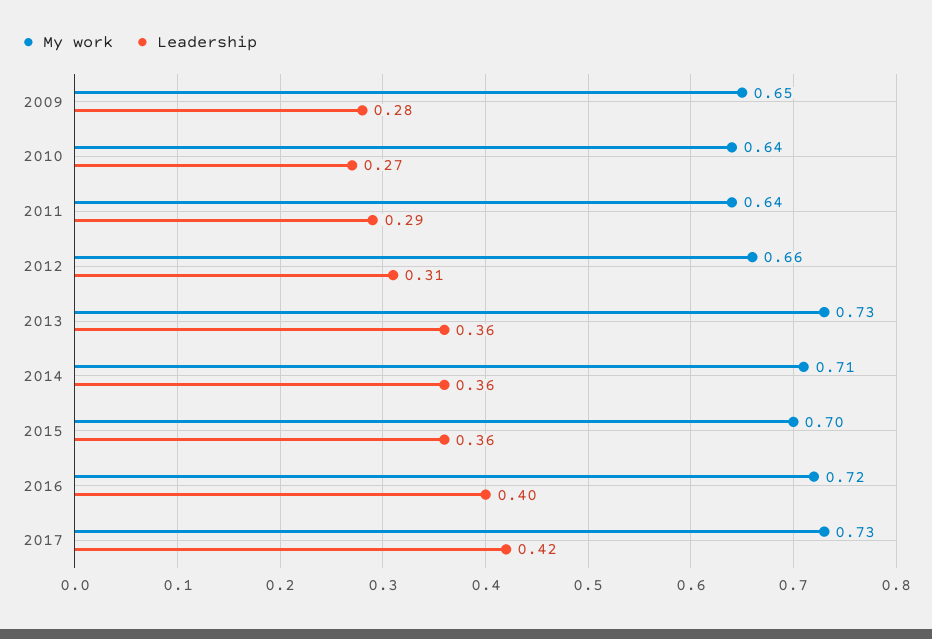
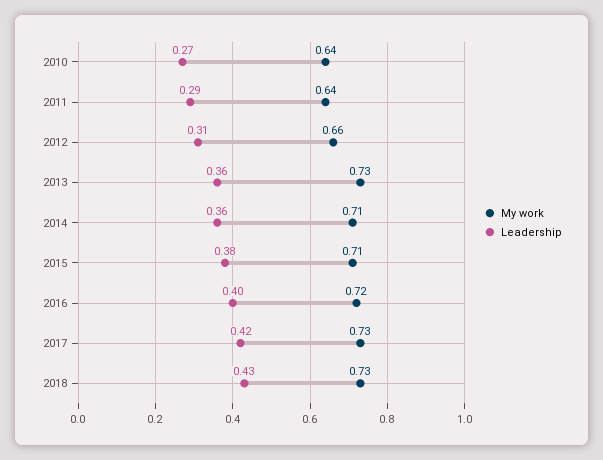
My work, 2009: 0.65 -> none
Leadership, 2009: 0.28 -> none
My work, 2015: 0.7 -> 0.71
Leadership, 2015: 0.36 -> 0.38
My work, 2018: none -> 0.73
Leadership, 2018: none -> 0.43

